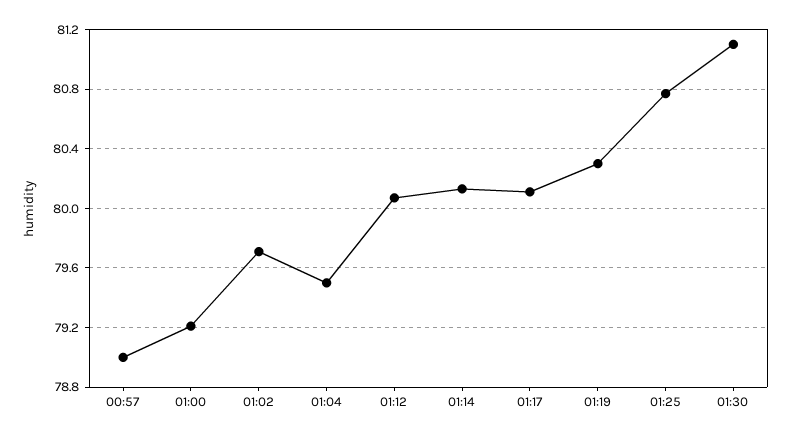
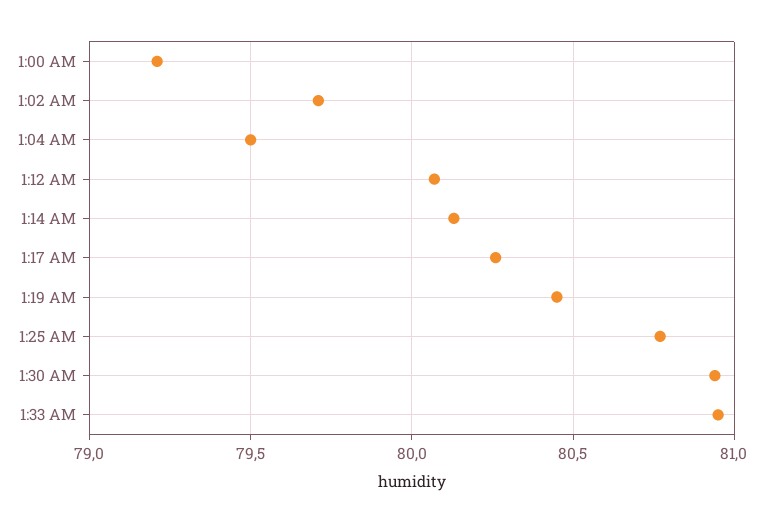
00:57: 79 -> none
01:17: 80.1 -> 80.25
01:19: 80.3 -> 80.45
01:30: 81.1 -> 80.95
1:33 AM: none -> 80.95

